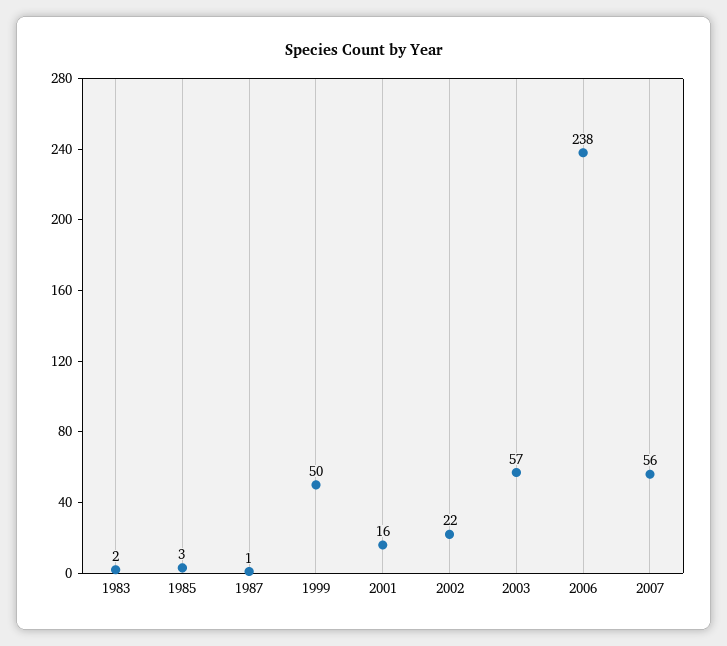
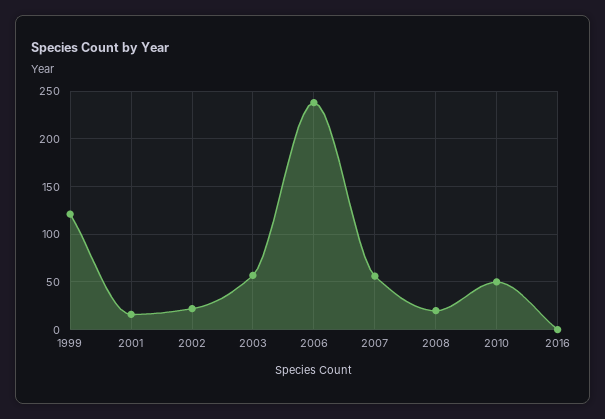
1983: 2 -> none
1985: 3 -> none
1987: 1 -> none
1999: 50 -> 120
2008: none -> 20
2010: none -> 50
2016: none -> 0

